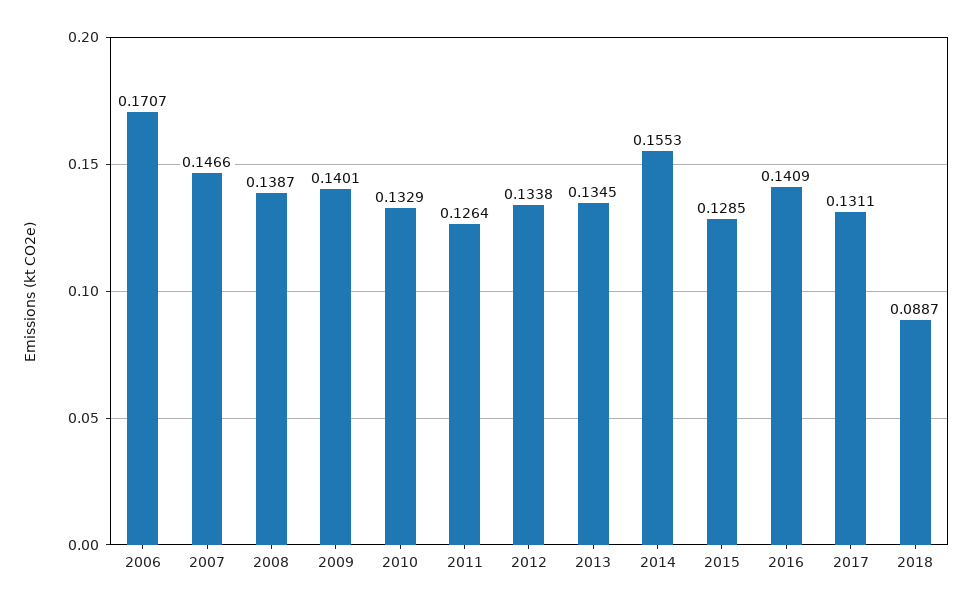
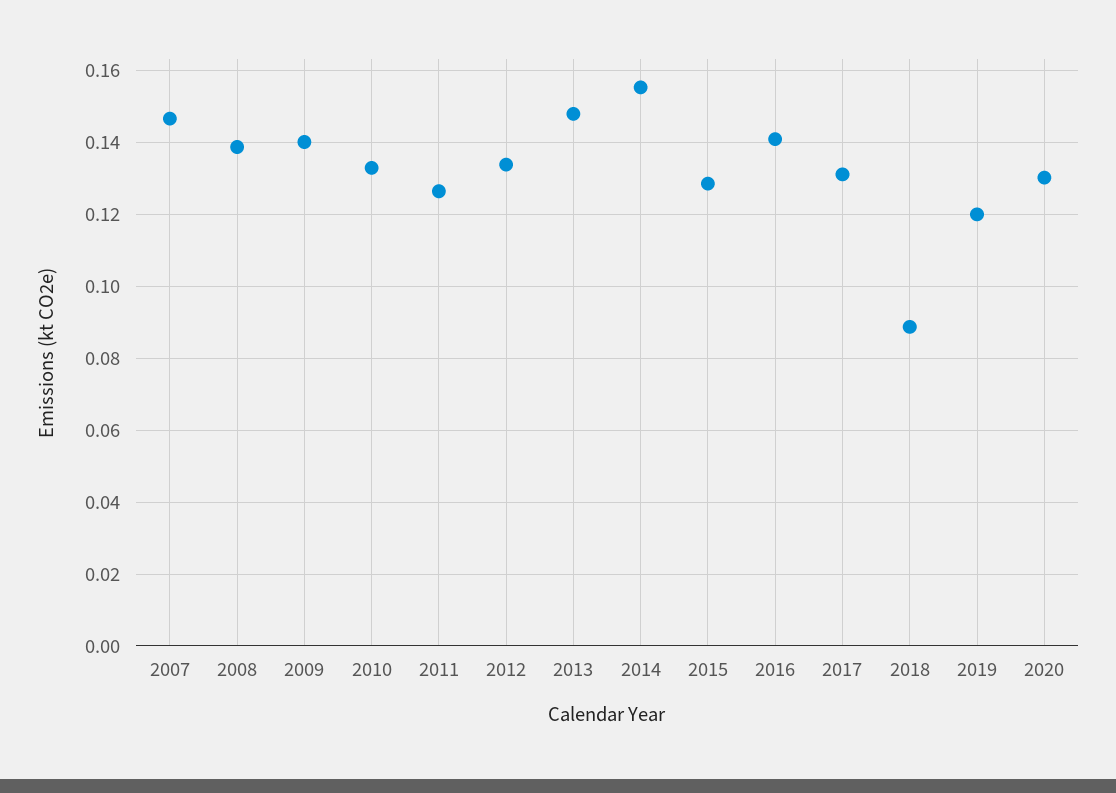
2006: 0.1707 -> none
2013: 0.1345 -> 0.148
2019: none -> 0.12
2020: none -> 0.13

